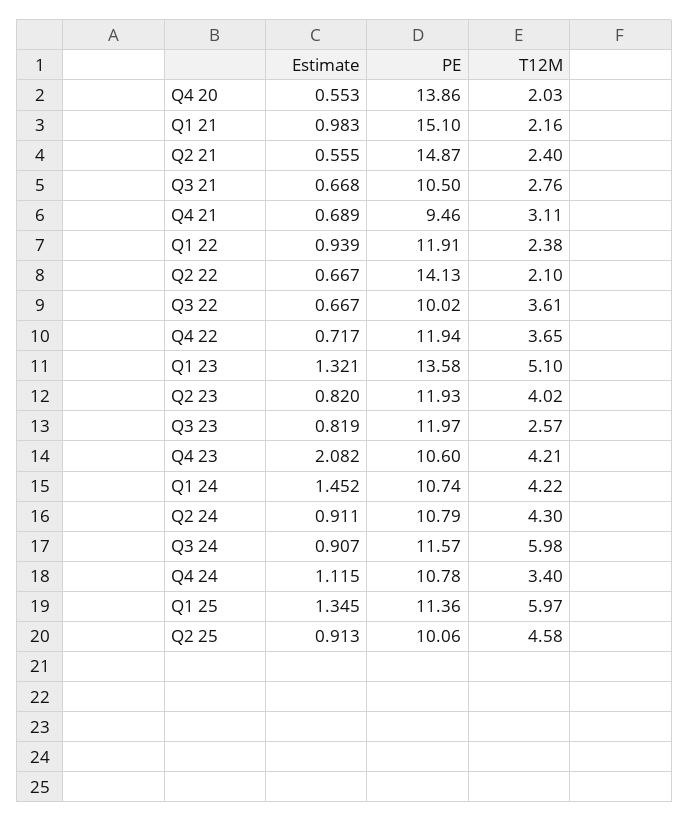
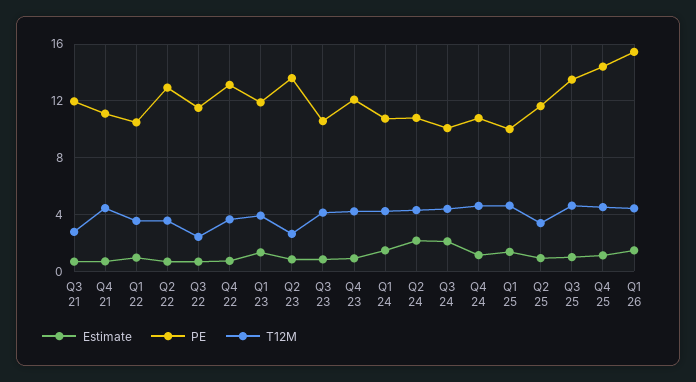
Estimate, Q4 20: 0.553 -> none
PE, Q4 20: 13.86 -> none
T12M, Q4 20: 2.03 -> none
Estimate, Q1 21: 0.983 -> none
PE, Q1 21: 15.1 -> none
T12M, Q1 21: 2.16 -> none
Estimate, Q2 21: 0.555 -> none
PE, Q2 21: 14.87 -> none
T12M, Q2 21: 2.4 -> none
PE, Q3 21: 10.5 -> 12
PE, Q4 21: 9.46 -> 11
T12M, Q4 21: 3.11 -> 4.5
PE, Q1 22: 11.91 -> 10.5
T12M, Q1 22: 2.38 -> 3.5
PE, Q2 22: 14.13 -> 13
T12M, Q2 22: 2.1 -> 3.5
PE, Q3 22: 10.02 -> 11.5
T12M, Q3 22: 3.61 -> 2.5
PE, Q4 22: 11.94 -> 13
PE, Q1 23: 13.58 -> 12
T12M, Q1 23: 5.1 -> 4
PE, Q2 23: 11.93 -> 13.5
T12M, Q2 23: 4.02 -> 2.5
PE, Q3 23: 11.97 -> 10.5
T12M, Q3 23: 2.57 -> 4
Estimate, Q4 23: 2.082 -> 1
PE, Q4 23: 10.6 -> 12
Estimate, Q2 24: 0.911 -> 2
Estimate, Q3 24: 0.907 -> 2
PE, Q3 24: 11.57 -> 10
T12M, Q3 24: 5.98 -> 4.5
T12M, Q4 24: 3.4 -> 4.5
PE, Q1 25: 11.36 -> 10
T12M, Q1 25: 5.97 -> 4.5
PE, Q2 25: 10.06 -> 11.5
T12M, Q2 25: 4.58 -> 3.5
Estimate, Q3 25: none -> 1
PE, Q3 25: none -> 13.5
T12M, Q3 25: none -> 4.5
Estimate, Q4 25: none -> 1
PE, Q4 25: none -> 14.5
T12M, Q4 25: none -> 4.5
Estimate, Q1 26: none -> 1.5
PE, Q1 26: none -> 15.5
T12M, Q1 26: none -> 4.5

